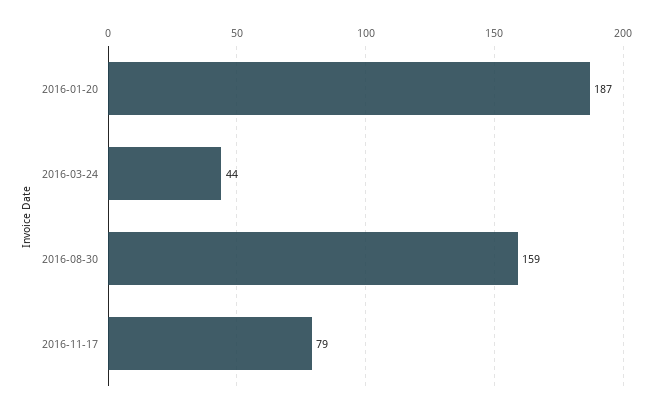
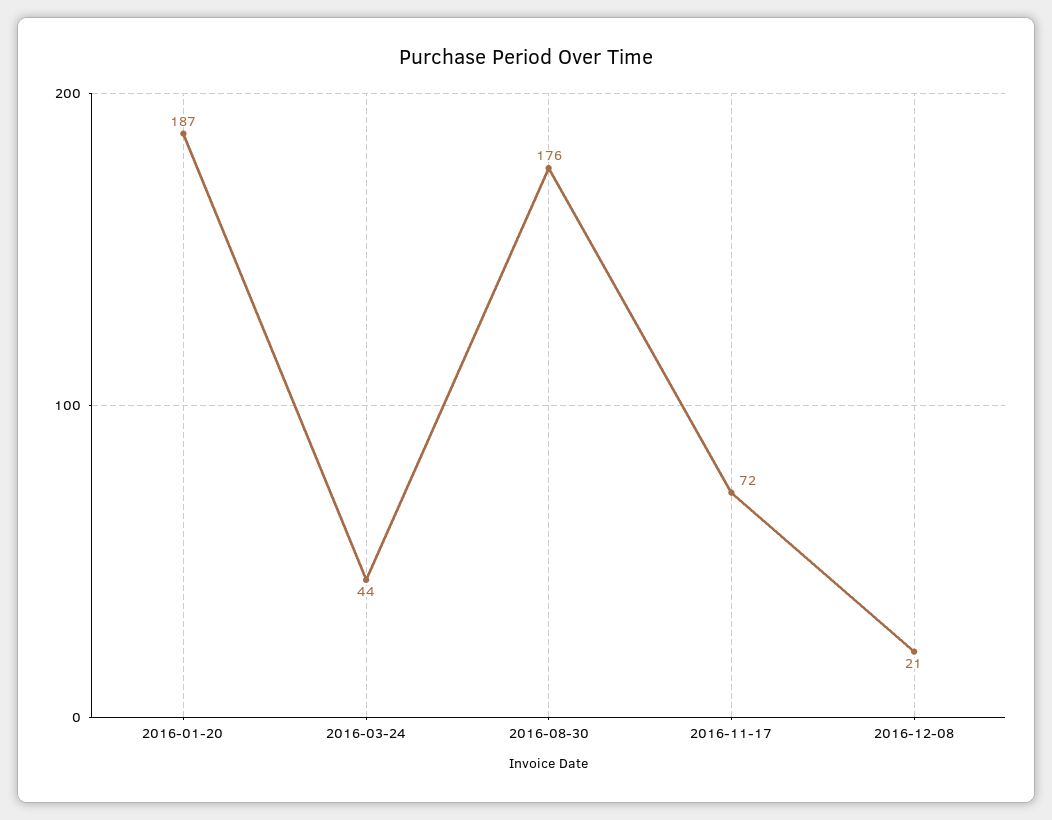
2016-08-30: 159 -> 176
2016-11-17: 79 -> 72
2016-12-08: none -> 21

